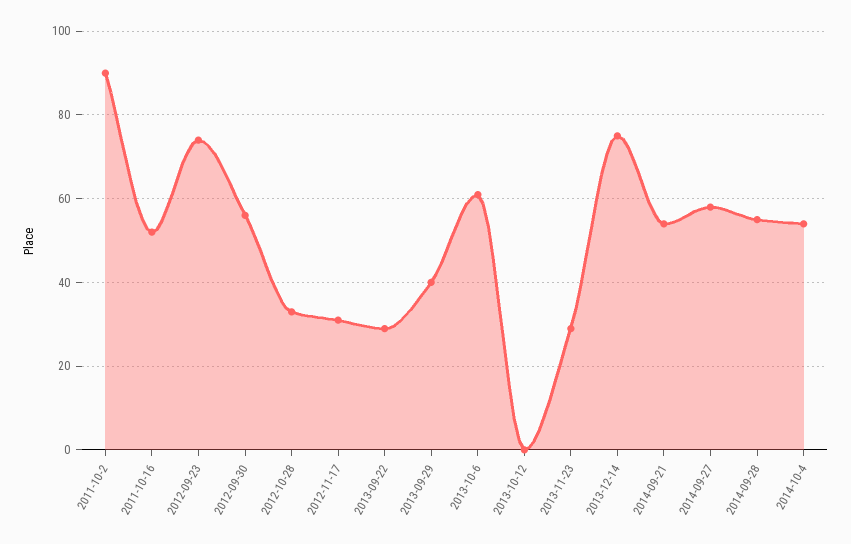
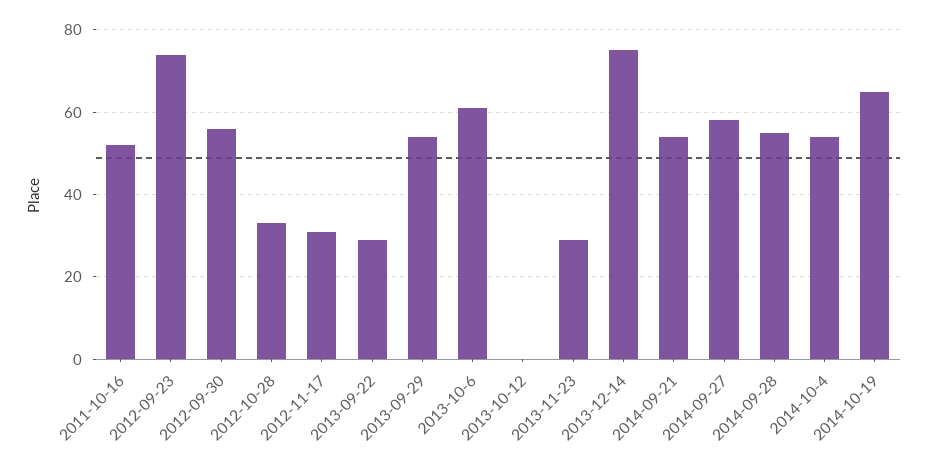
2011-10-2: 90 -> none
2013-09-29: 40 -> 55
2014-10-19: none -> 65

